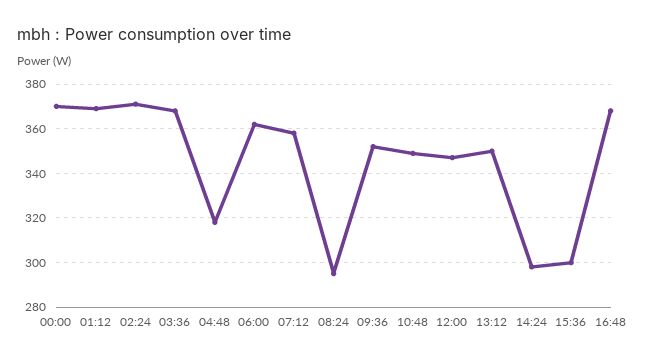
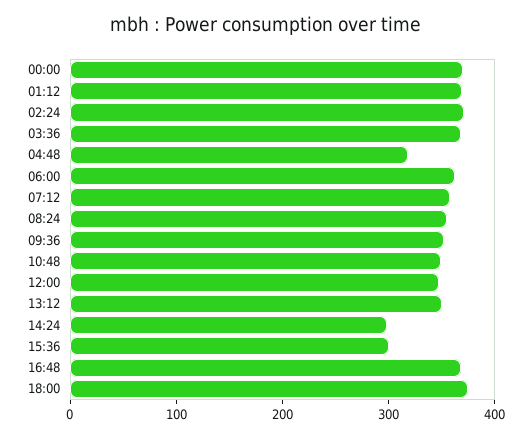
08:24: 295 -> 360
18:00: none -> 380

